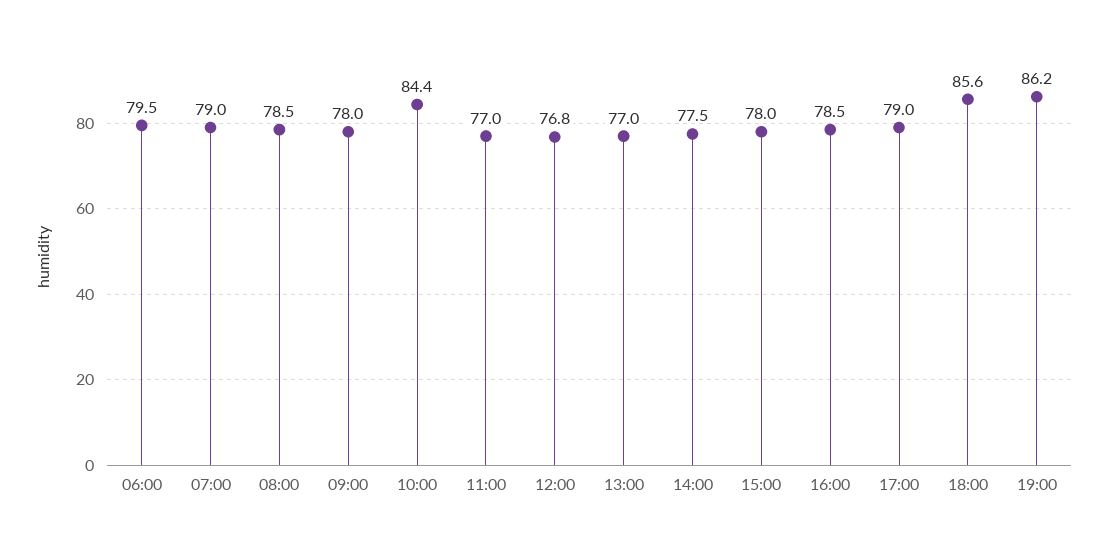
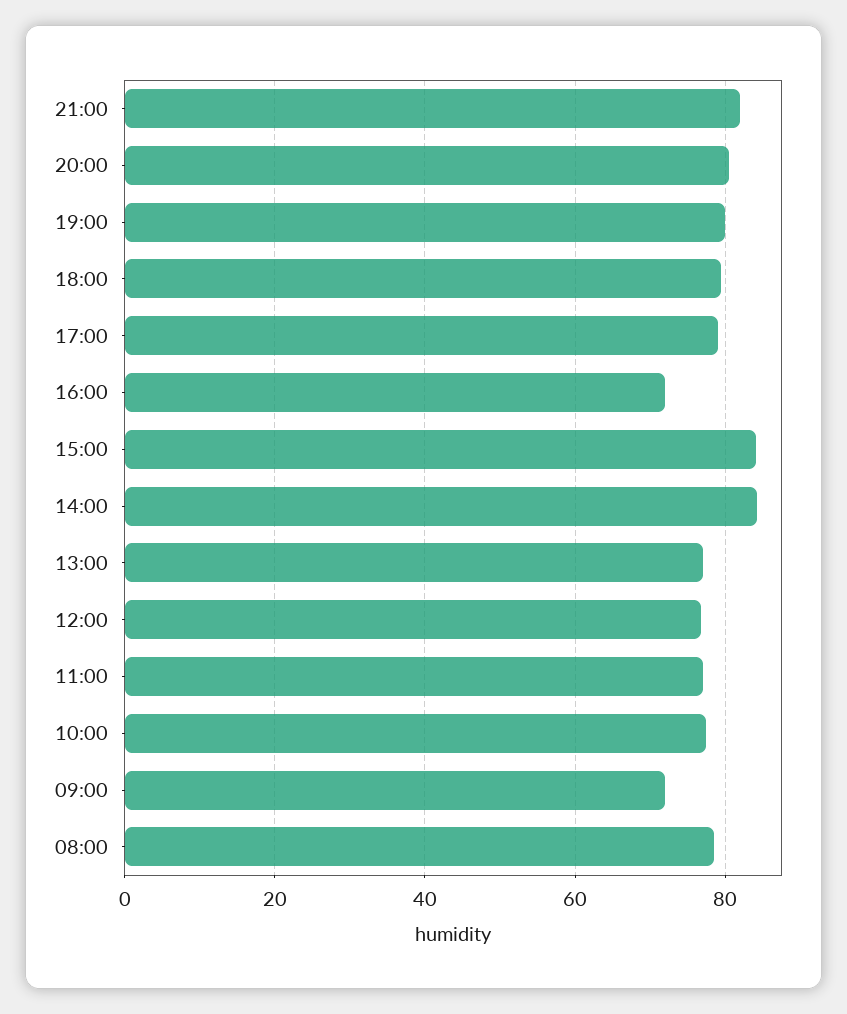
06:00: 79.5 -> none
07:00: 79 -> none
09:00: 78 -> 72
10:00: 84.4 -> 78
14:00: 77.5 -> 84
15:00: 78 -> 84
16:00: 78.5 -> 72
18:00: 85.6 -> 80
19:00: 86.2 -> 80
21:00: none -> 82
20:00: none -> 80

